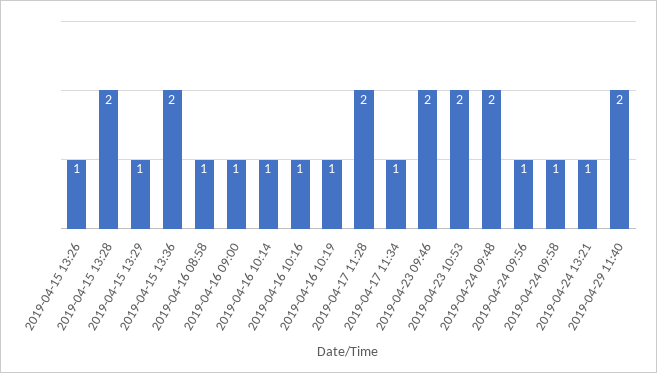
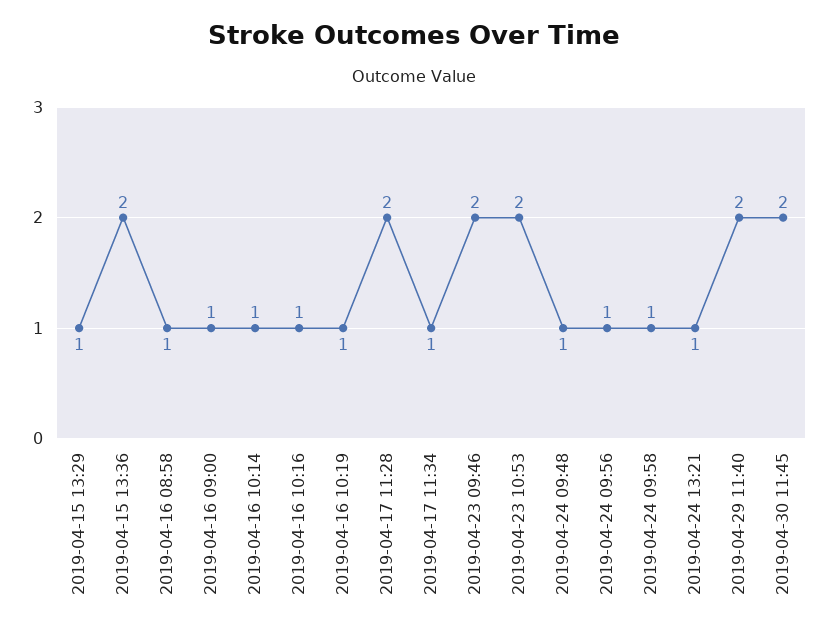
2019-04-15 13:26: 1 -> none
2019-04-15 13:28: 2 -> none
2019-04-24 09:48: 2 -> 1
2019-04-30 11:45: none -> 2

